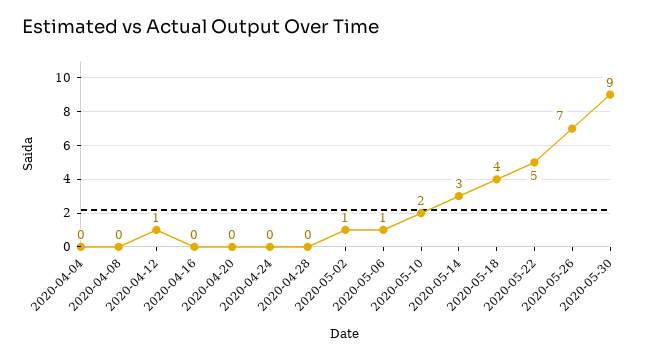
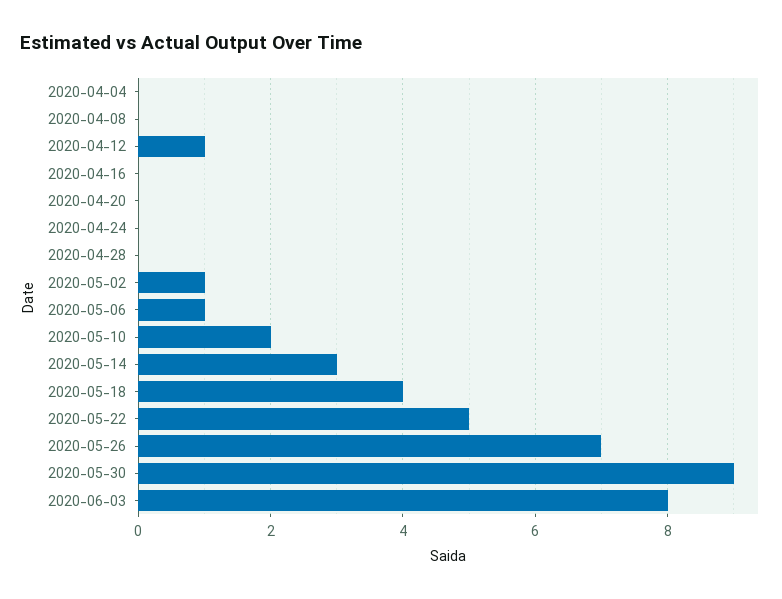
2020-06-03: none -> 8

